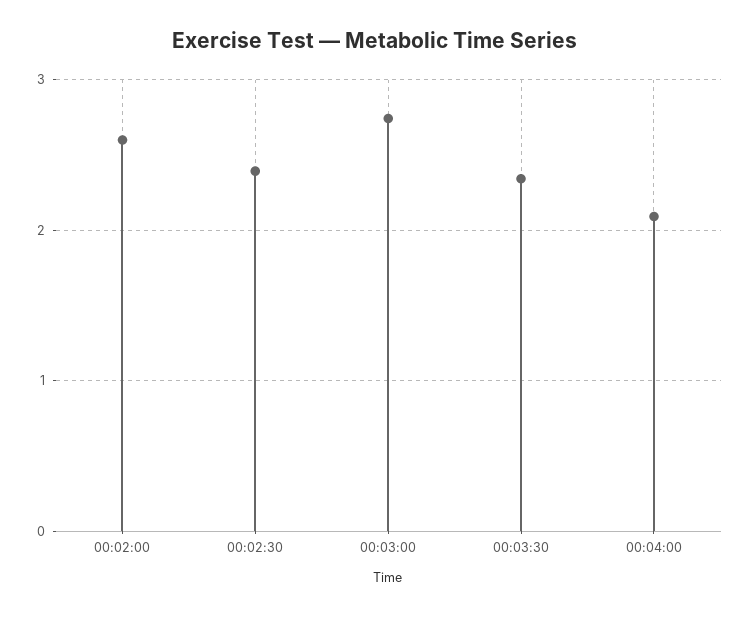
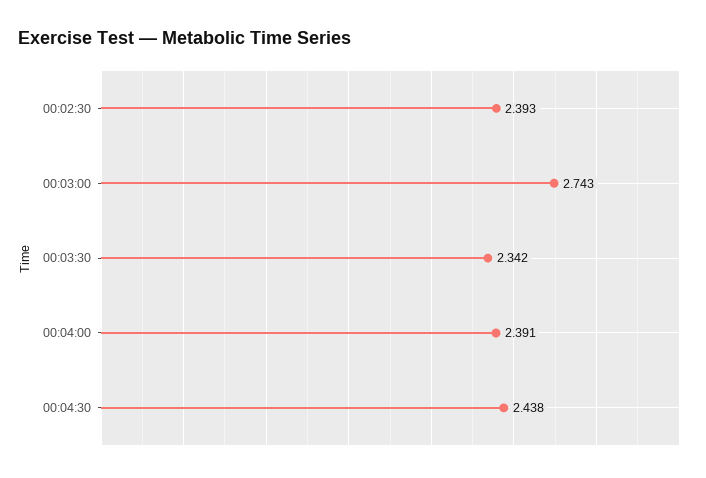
00:02:00: 2.6 -> none
00:04:00: 2.1 -> 2.391
00:04:30: none -> 2.438

